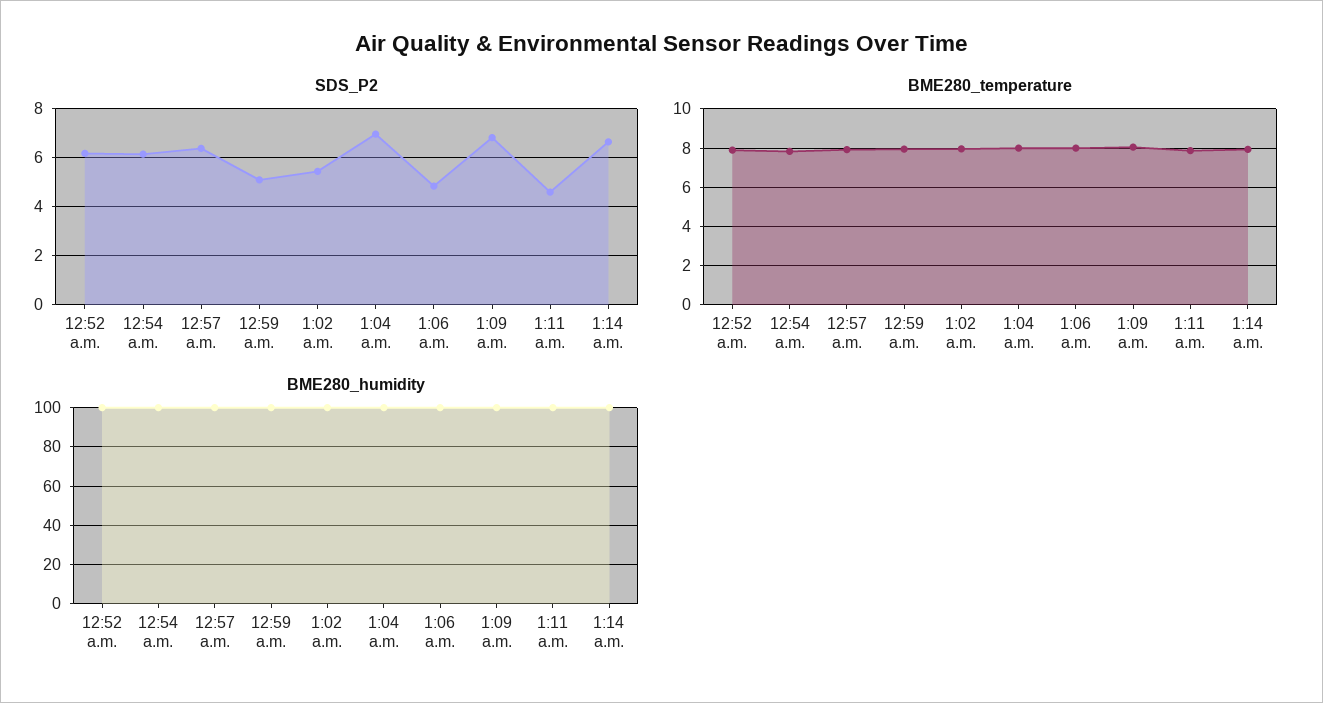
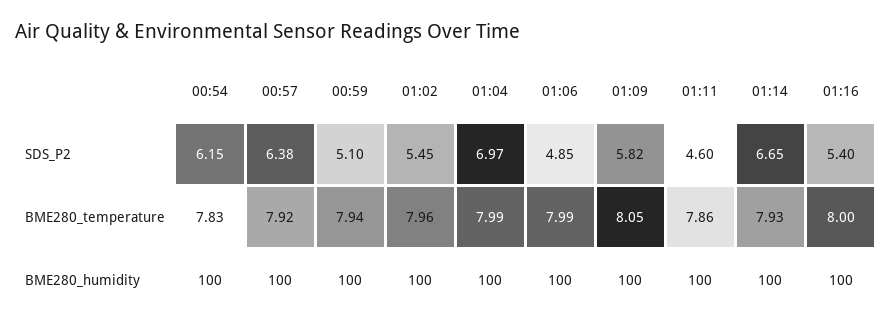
SDS_P2, 12:52 a.m.: 6.25 -> none
SDS_P2, 1:09 a.m.: 6.75 -> 5.82
BME280_temperature, 12:52 a.m.: 8 -> none
BME280_humidity, 12:52 a.m.: 100 -> none
SDS_P2, 01:16: none -> 5.4
BME280_temperature, 01:16: none -> 8
BME280_humidity, 01:16: none -> 100

